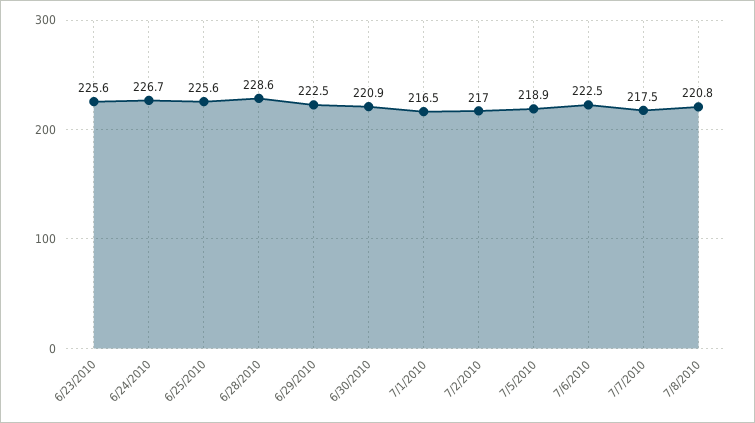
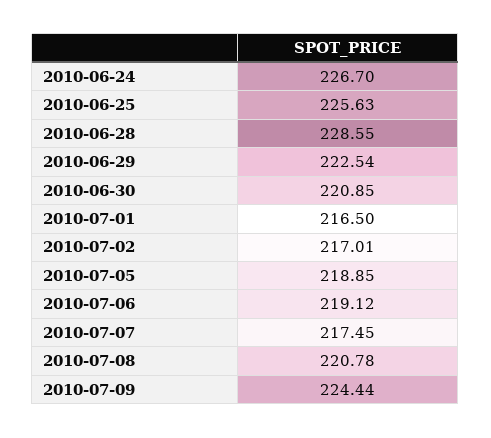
6/23/2010: 225.6 -> none
7/6/2010: 222.5 -> 219.12
2010-07-09: none -> 224.44

